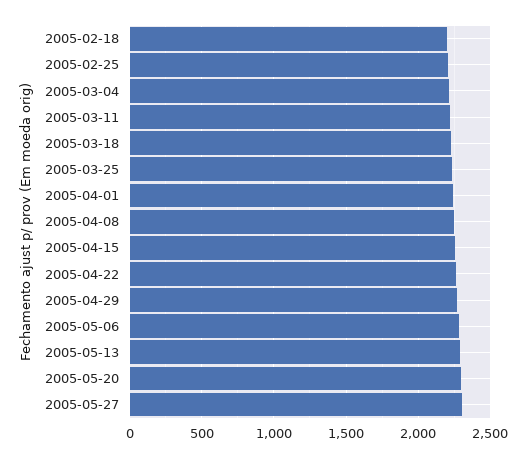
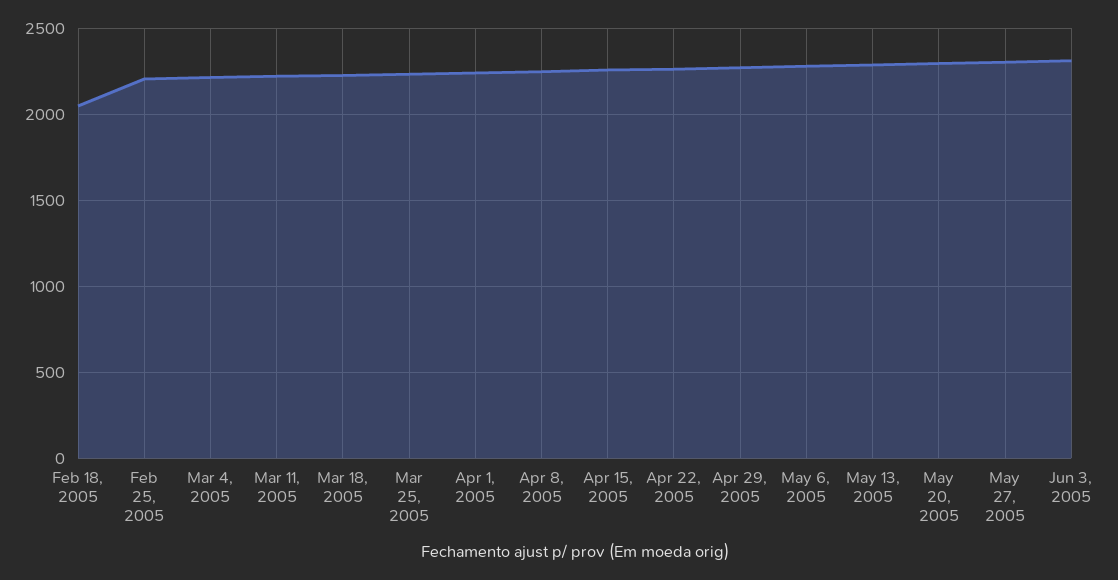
2005-02-18: 2200 -> 2050
Jun 3, 2005: none -> 2300

